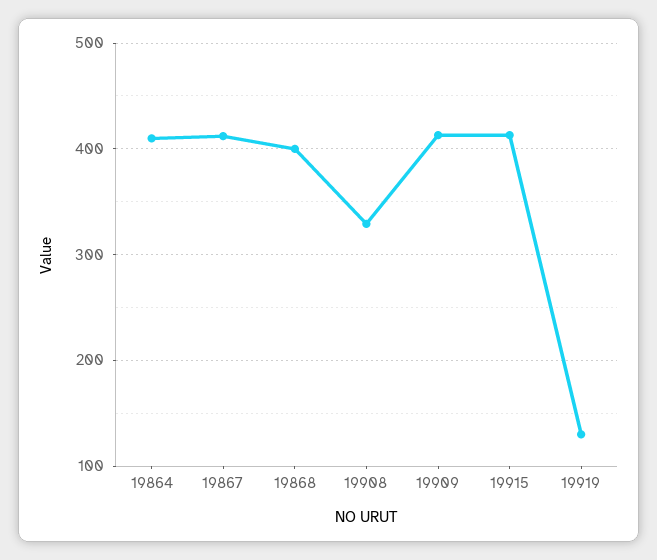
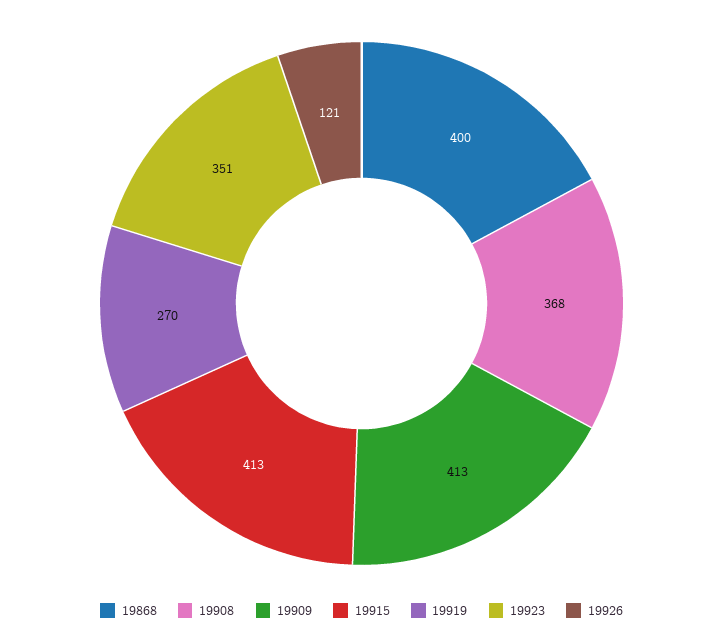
19864: 410 -> none
19867: 410 -> none
19908: 330 -> 368
19919: 130 -> 270
19923: none -> 351
19926: none -> 121

